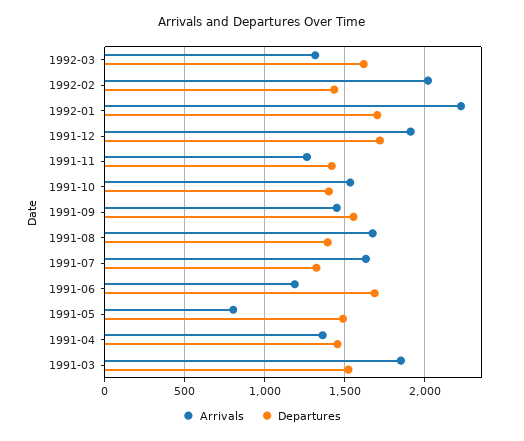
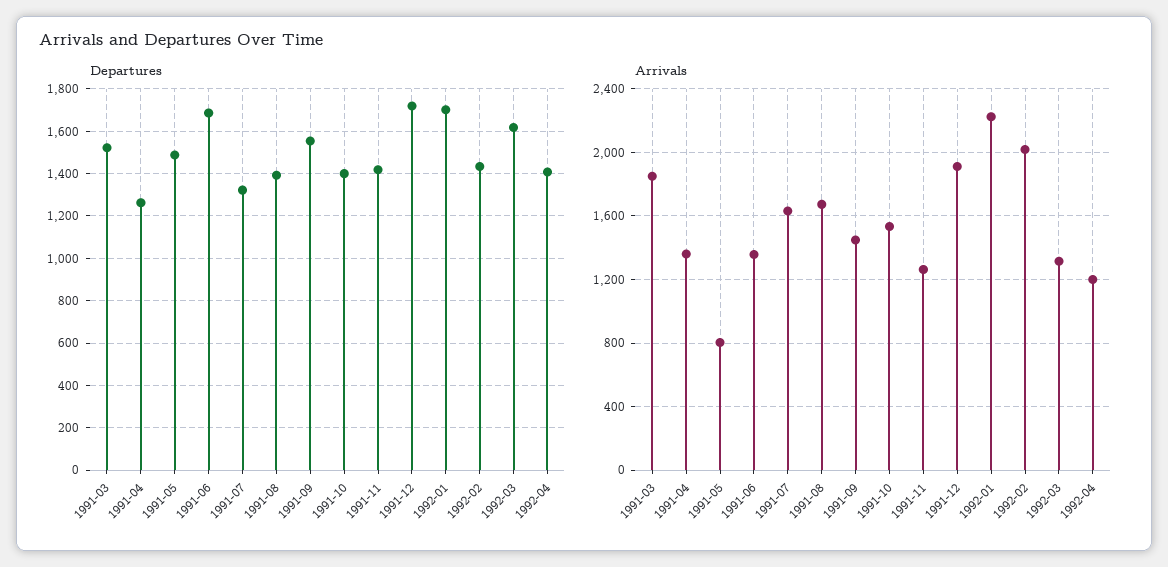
Arrivals, 1991-06: 1200 -> 1350
Departures, 1991-04: 1450 -> 1250
Departures, 1992-04: none -> 1400
Arrivals, 1992-04: none -> 1200

